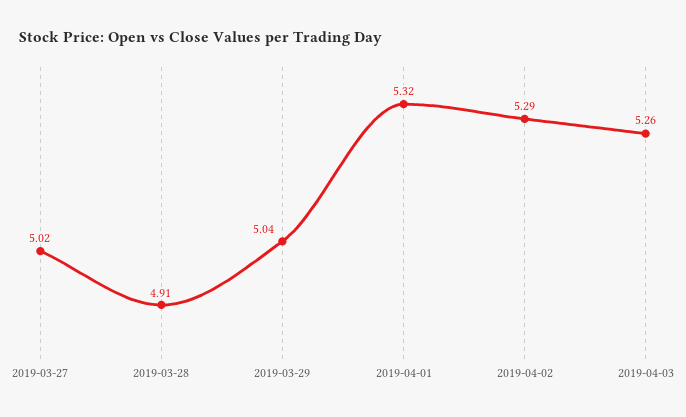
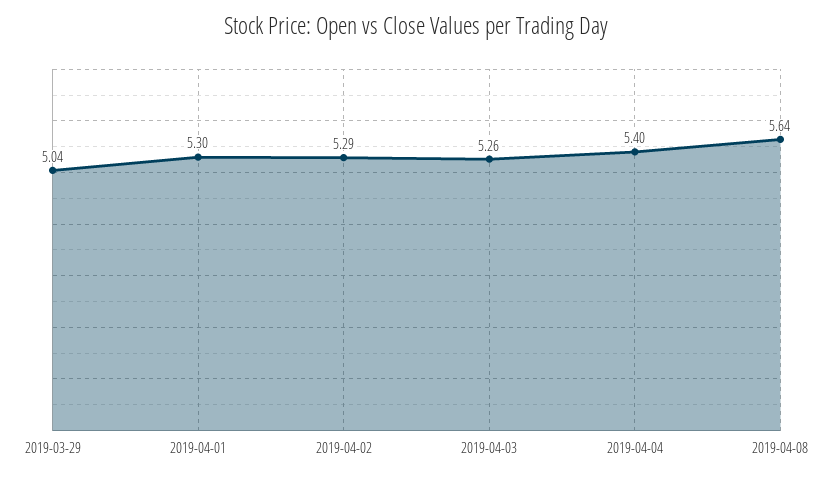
2019-03-27: 5.02 -> none
2019-03-28: 4.91 -> none
2019-04-01: 5.32 -> 5.3
2019-04-04: none -> 5.4
2019-04-08: none -> 5.64

